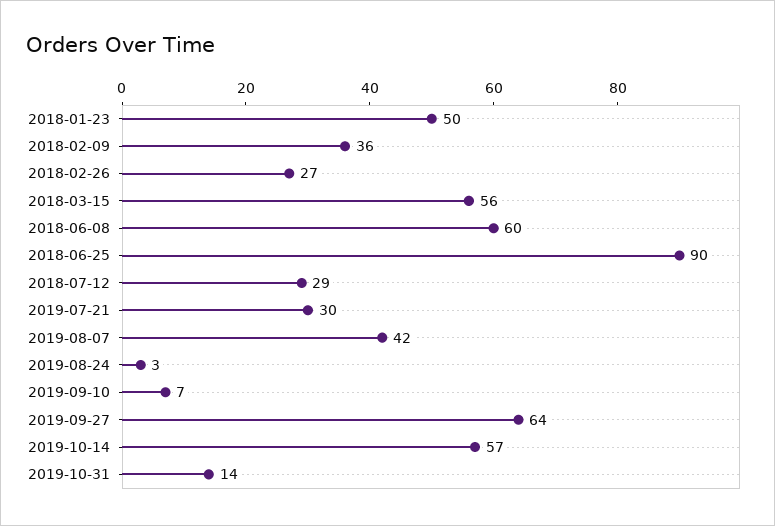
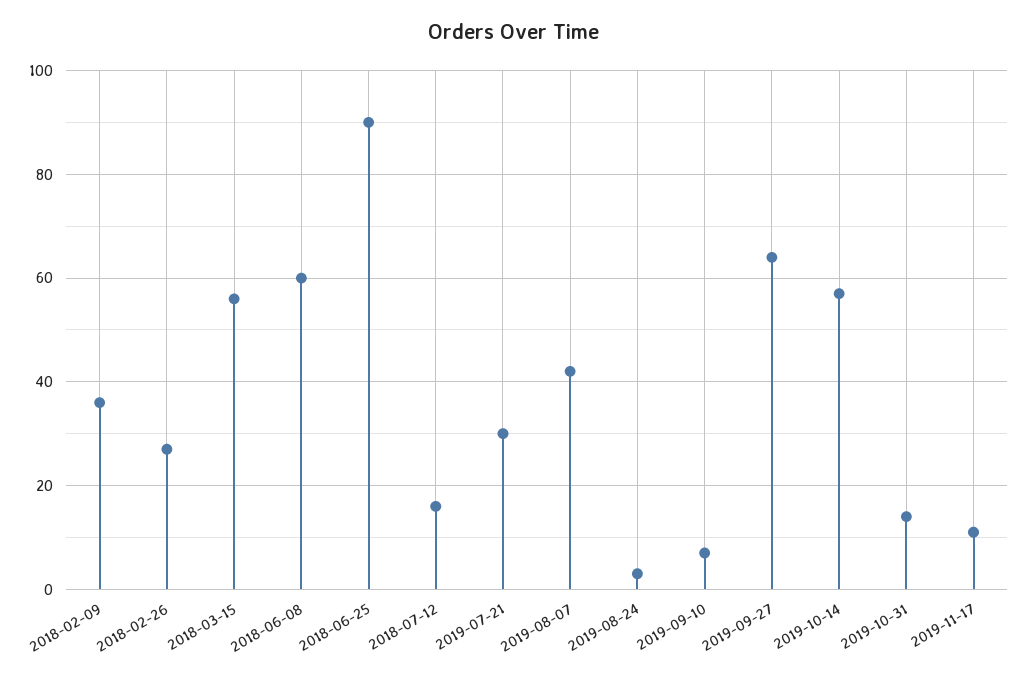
2018-01-23: 50 -> none
2018-07-12: 29 -> 15
2019-11-17: none -> 10

